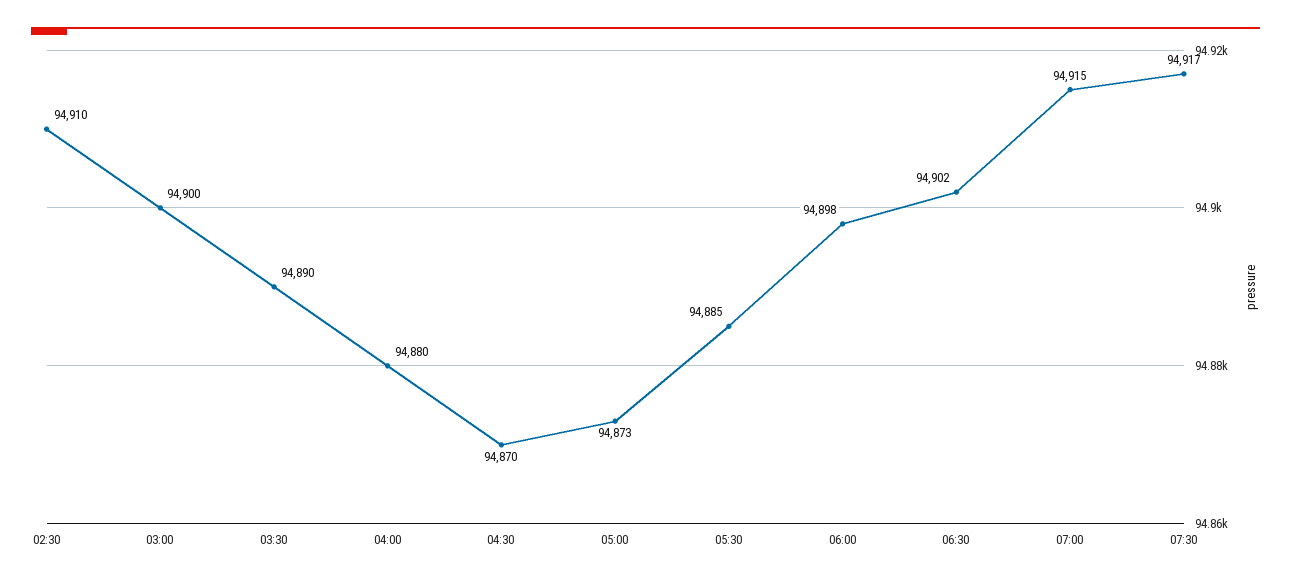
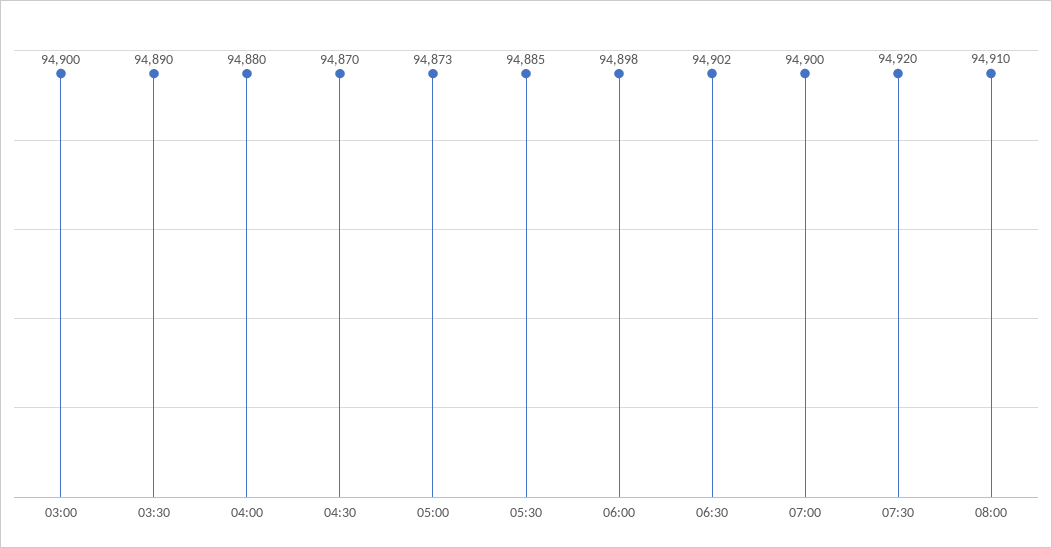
02:30: 94910 -> none
07:00: 94915 -> 94900
07:30: 94917 -> 94920
08:00: none -> 94910

